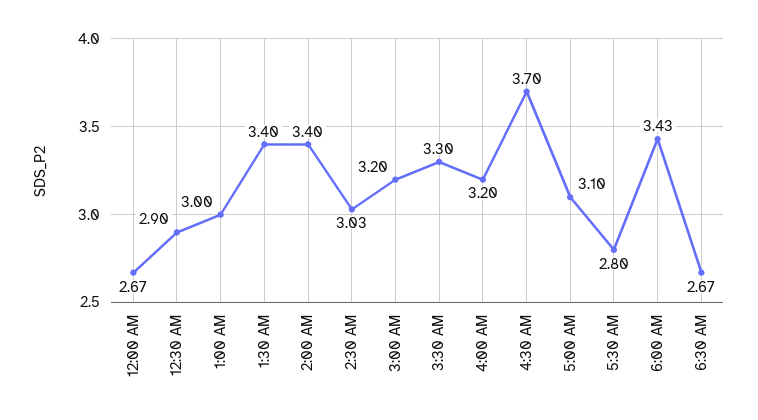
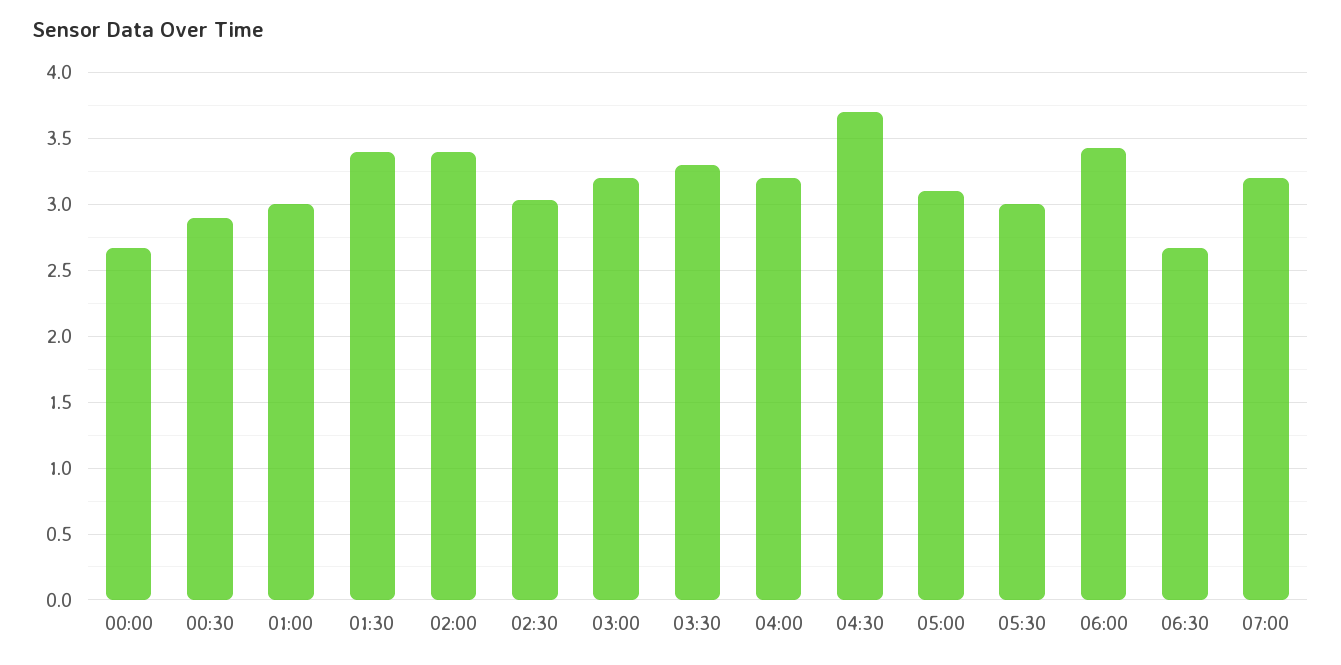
5:30 AM: 2.8 -> 3
07:00: none -> 3.2

